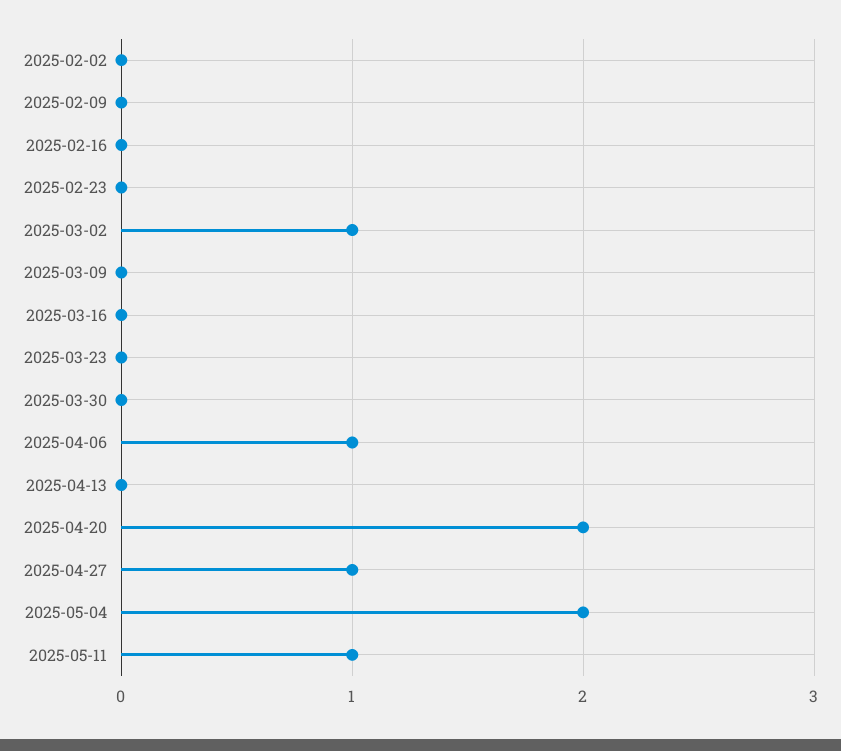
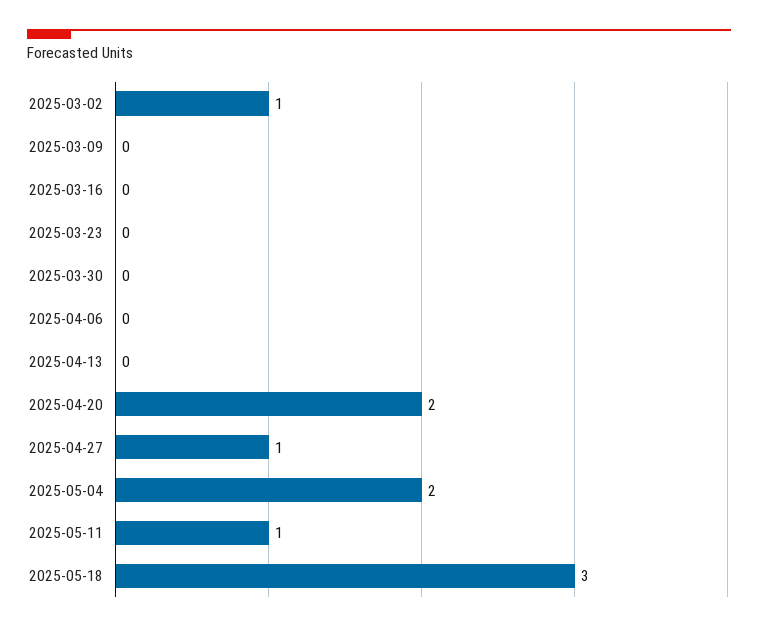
2025-02-02: 0 -> none
2025-02-09: 0 -> none
2025-02-16: 0 -> none
2025-02-23: 0 -> none
2025-04-06: 1 -> 0
2025-05-18: none -> 3

